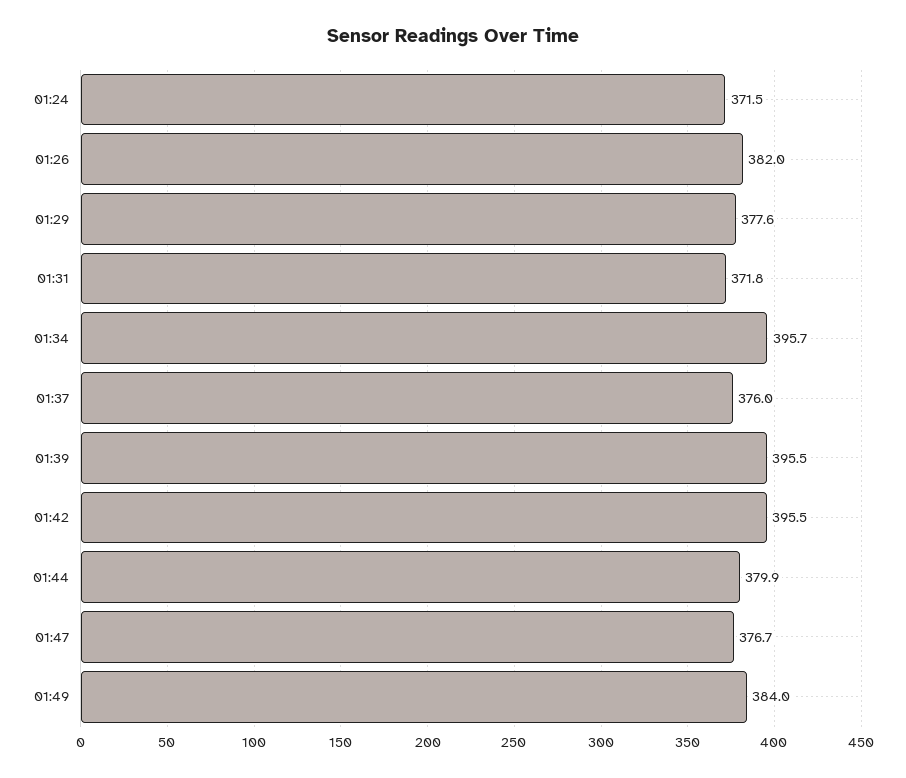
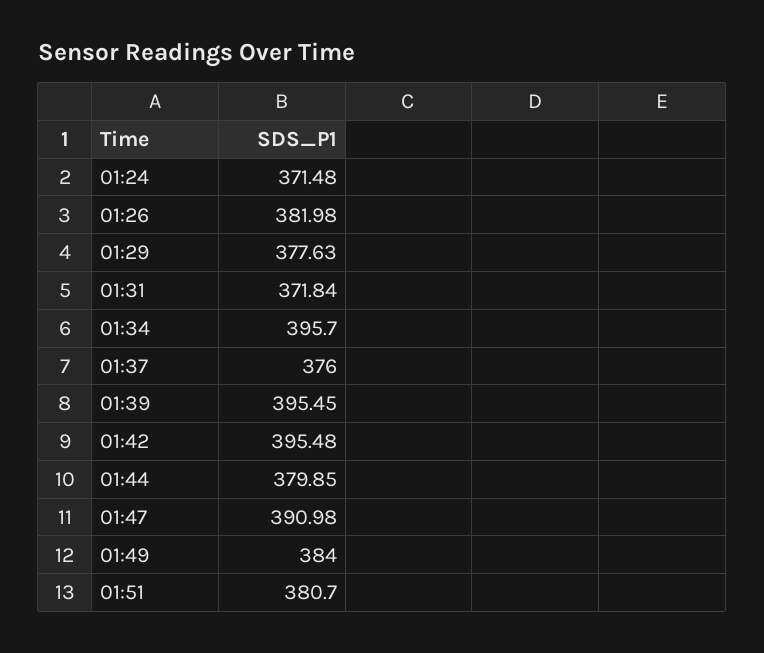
01:47: 376.7 -> 390.98
01:51: none -> 380.7

